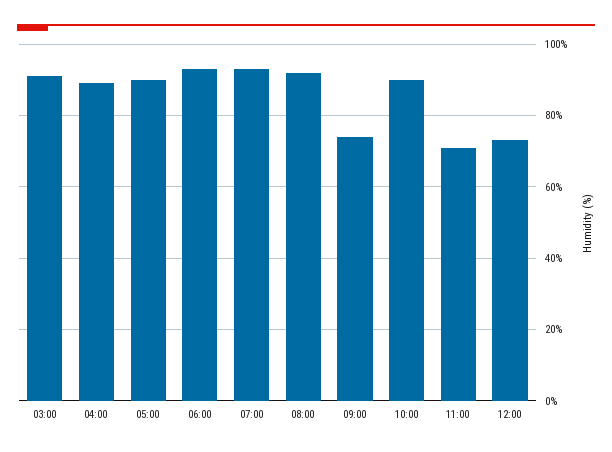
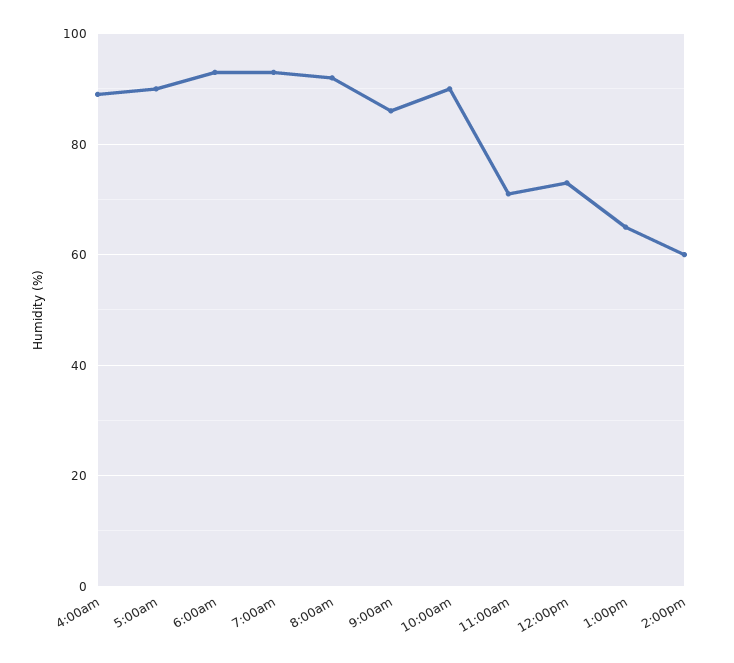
03:00: 90 -> none
09:00: 75 -> 85
1:00pm: none -> 65
2:00pm: none -> 60

